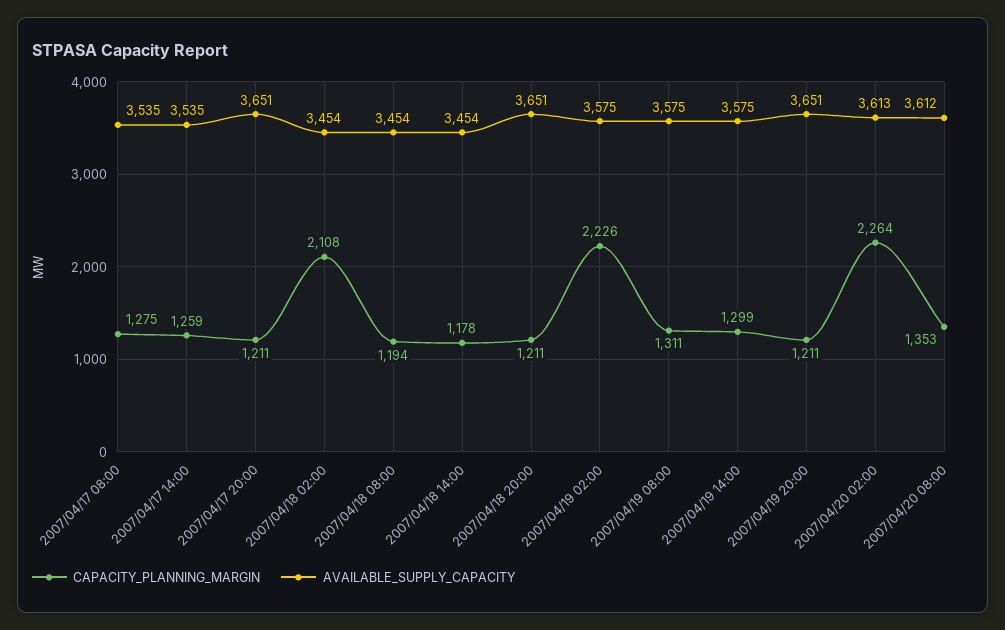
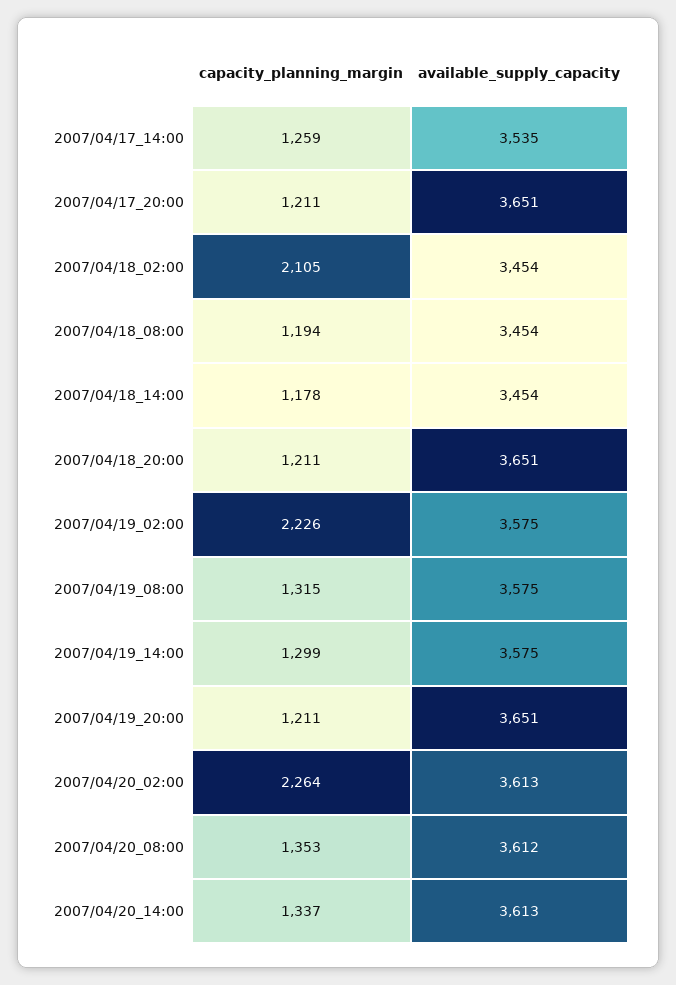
CAPACITY_PLANNING_MARGIN, 2007/04/17 08:00: 1275 -> none
AVAILABLE_SUPPLY_CAPACITY, 2007/04/17 08:00: 3535 -> none
CAPACITY_PLANNING_MARGIN, 2007/04/18 02:00: 2108 -> 2105
CAPACITY_PLANNING_MARGIN, 2007/04/19 08:00: 1311 -> 1315
CAPACITY_PLANNING_MARGIN, 2007/04/20_14:00: none -> 1337
AVAILABLE_SUPPLY_CAPACITY, 2007/04/20_14:00: none -> 3613

